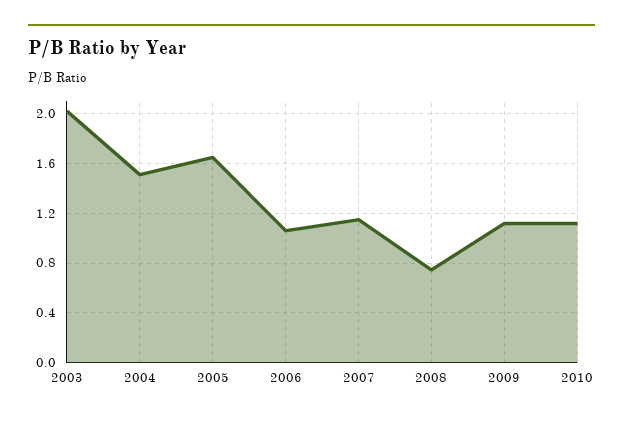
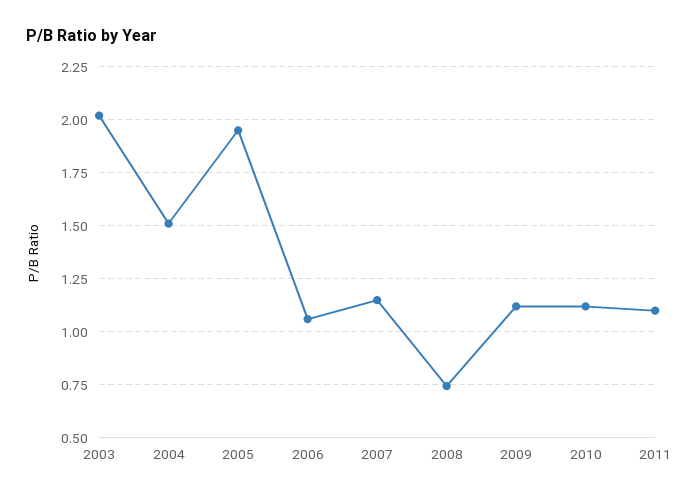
2005: 1.65 -> 1.95
2011: none -> 1.1

